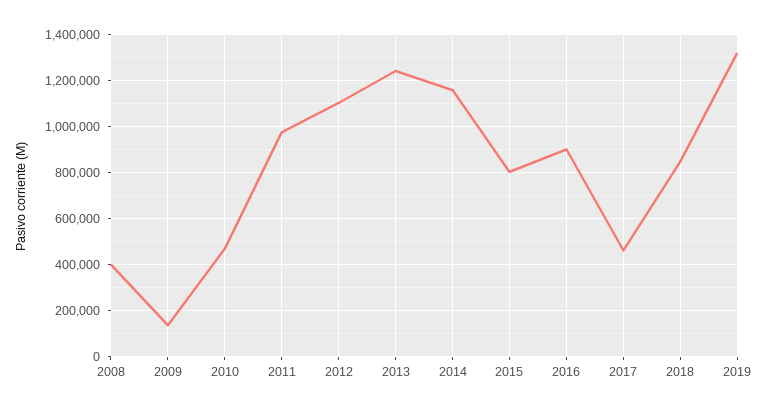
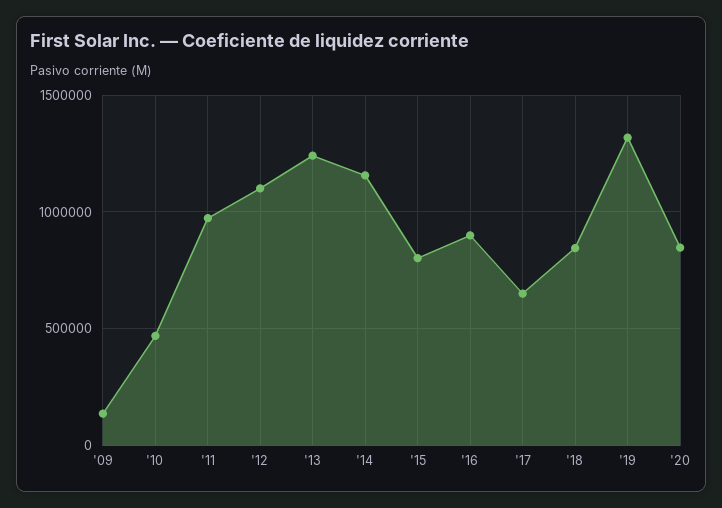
2008: 400000 -> none
2017: 450000 -> 650000
'20: none -> 850000

